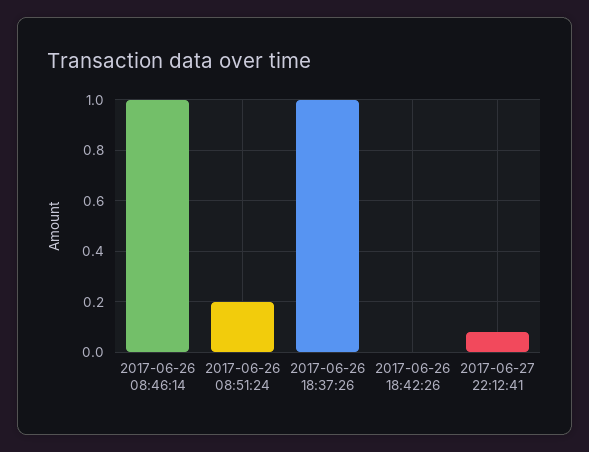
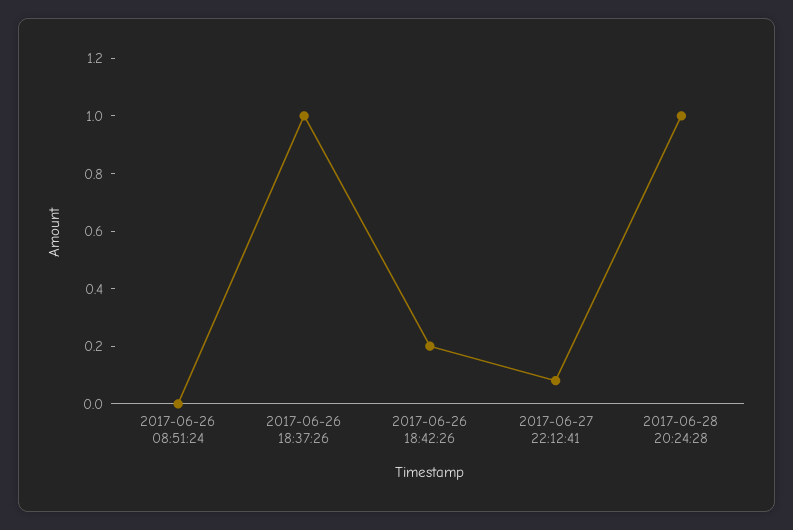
2017-06-26 08:46:14: 1 -> none
2017-06-26 08:51:24: 0.2 -> 0
2017-06-26 18:42:26: 0 -> 0.2
2017-06-28 20:24:28: none -> 1

